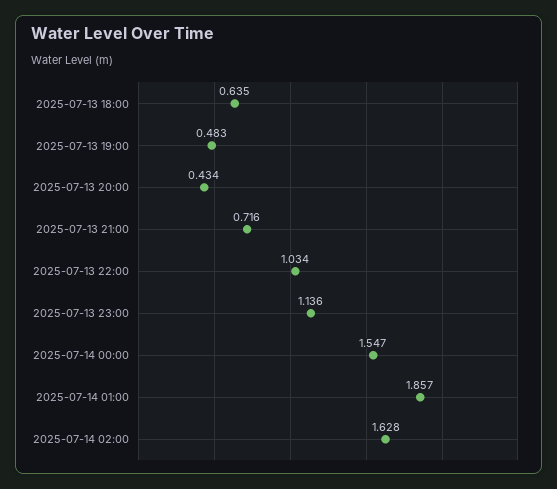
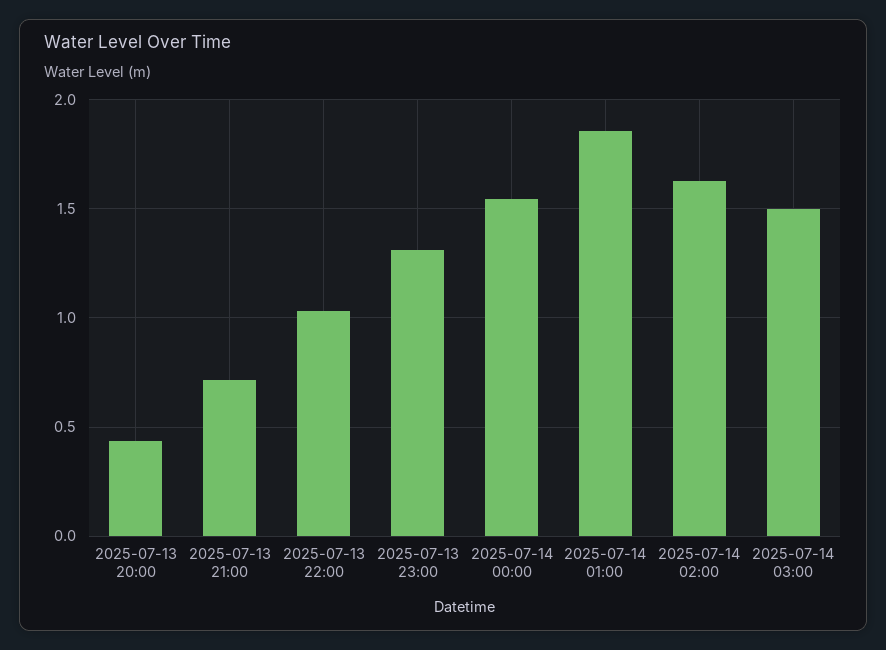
2025-07-13 18:00: 0.635 -> none
2025-07-13 19:00: 0.483 -> none
2025-07-13 23:00: 1.136 -> 1.3
2025-07-14 03:00: none -> 1.5

